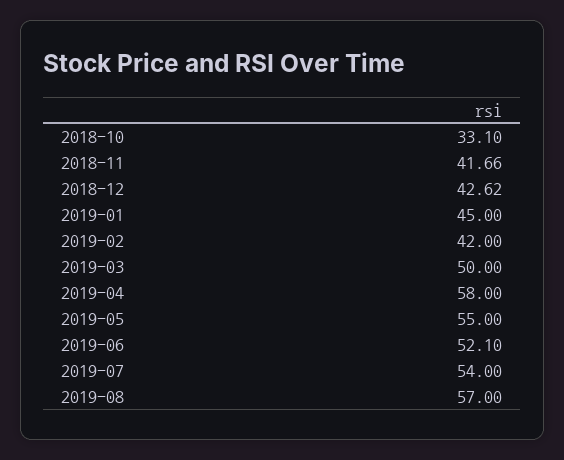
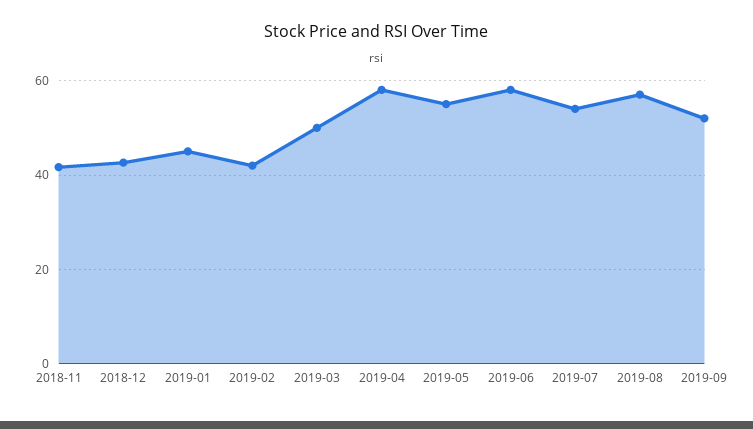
2018-10: 33.1 -> none
2019-06: 52.1 -> 58
2019-09: none -> 52

